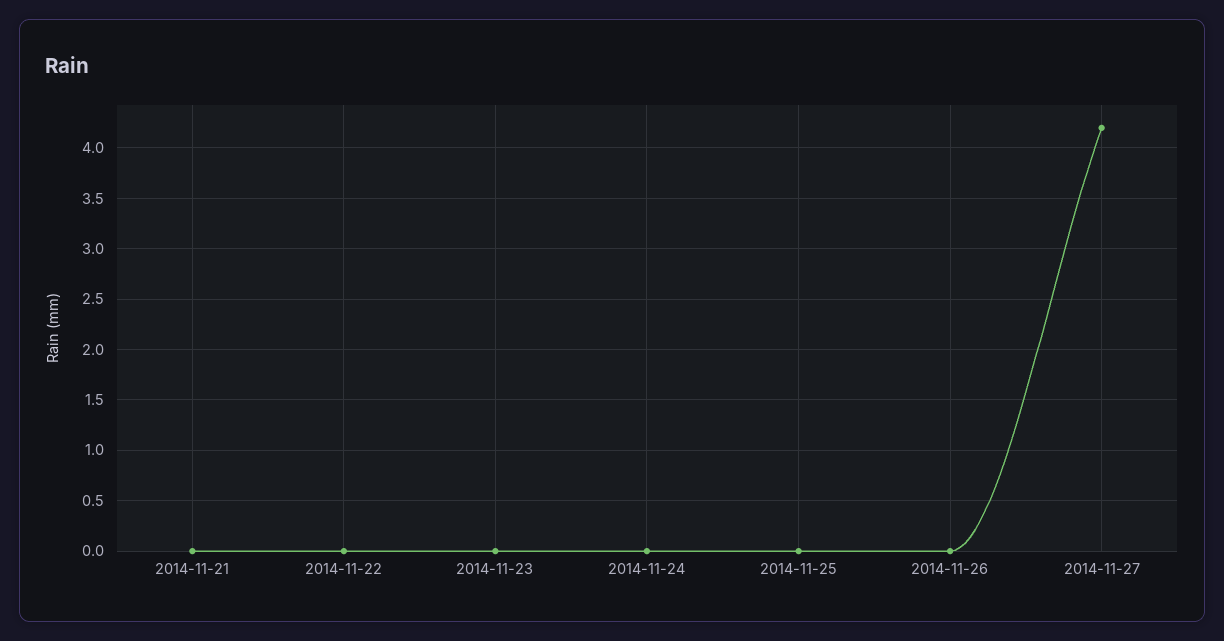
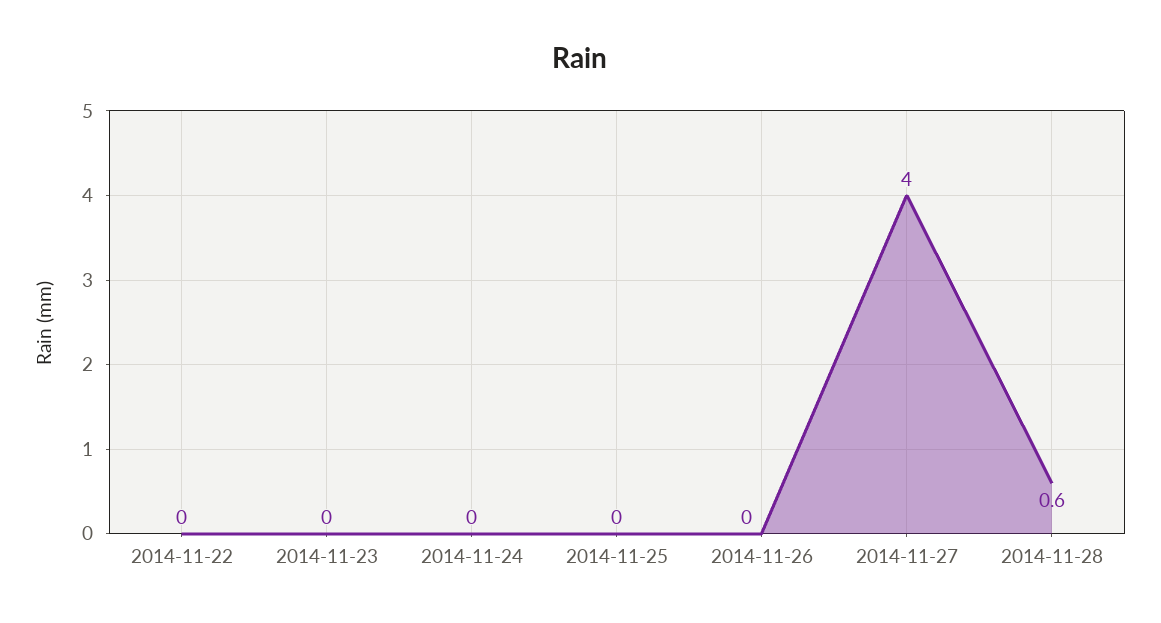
2014-11-21: 0 -> none
2014-11-27: 4.2 -> 4
2014-11-28: none -> 0.6

